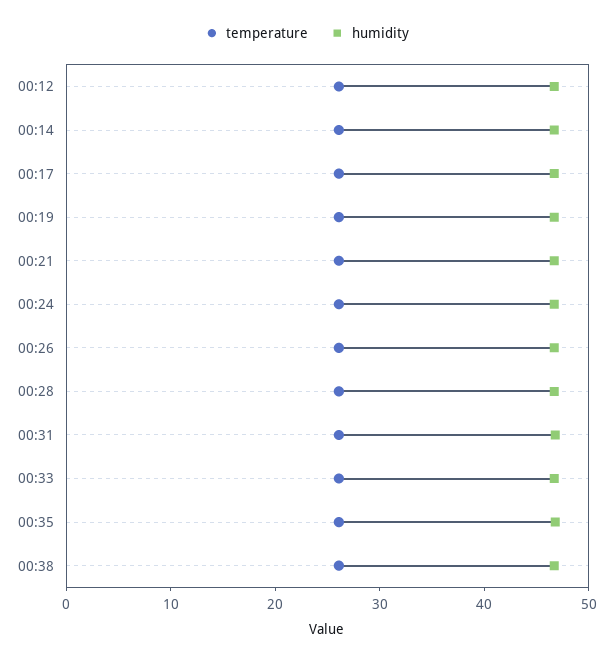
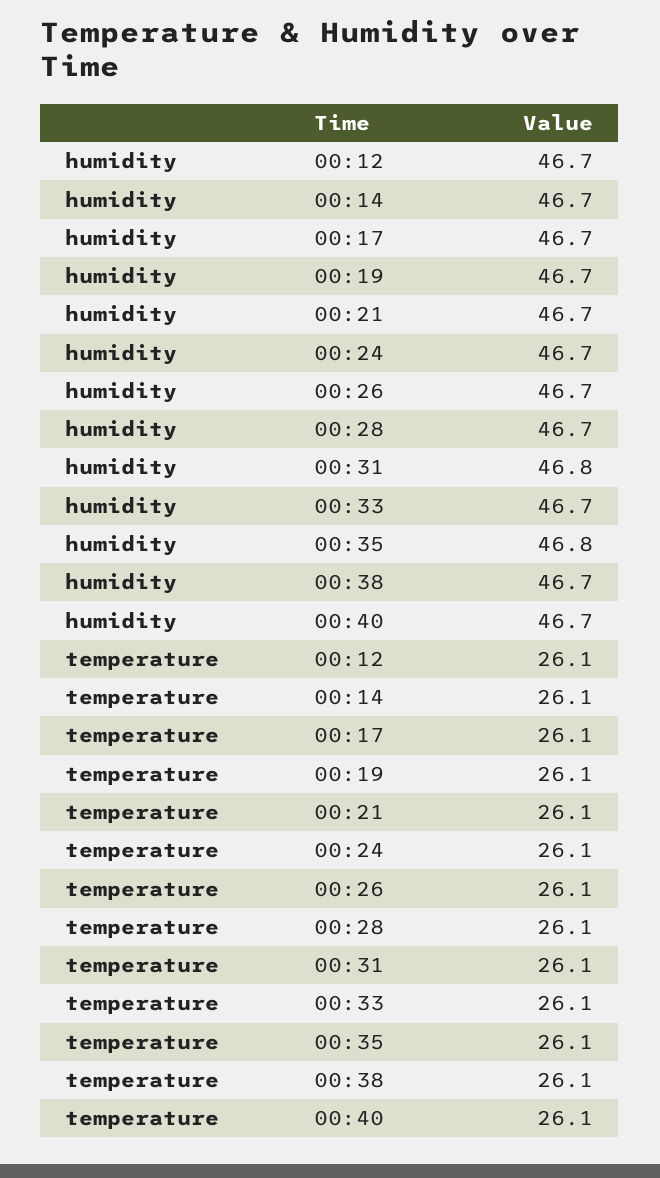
humidity, 00:40: none -> 46.7
temperature, 00:40: none -> 26.1

